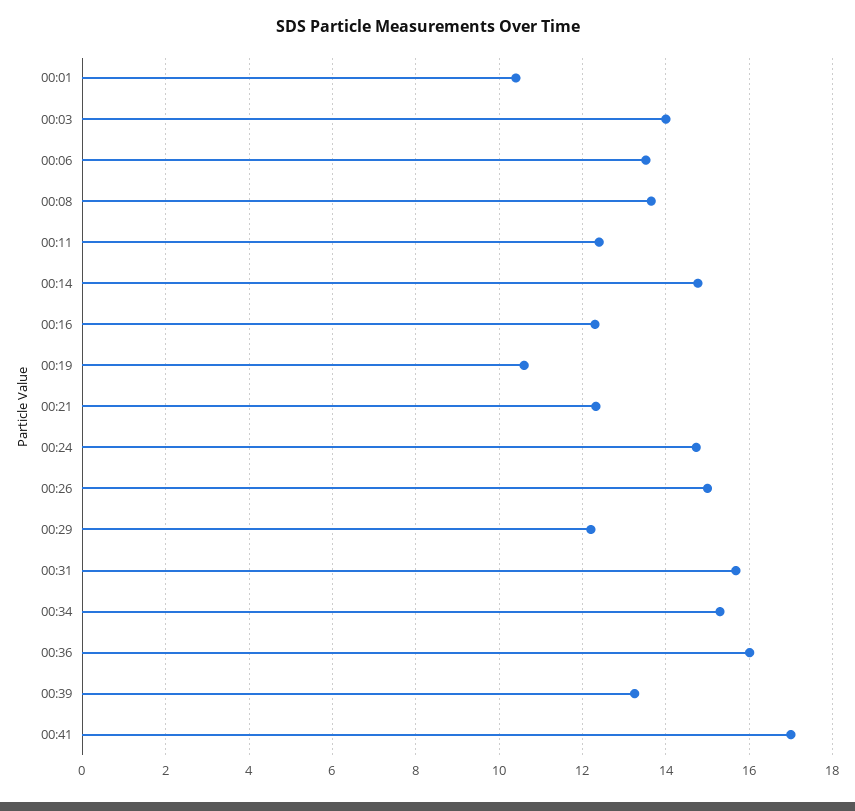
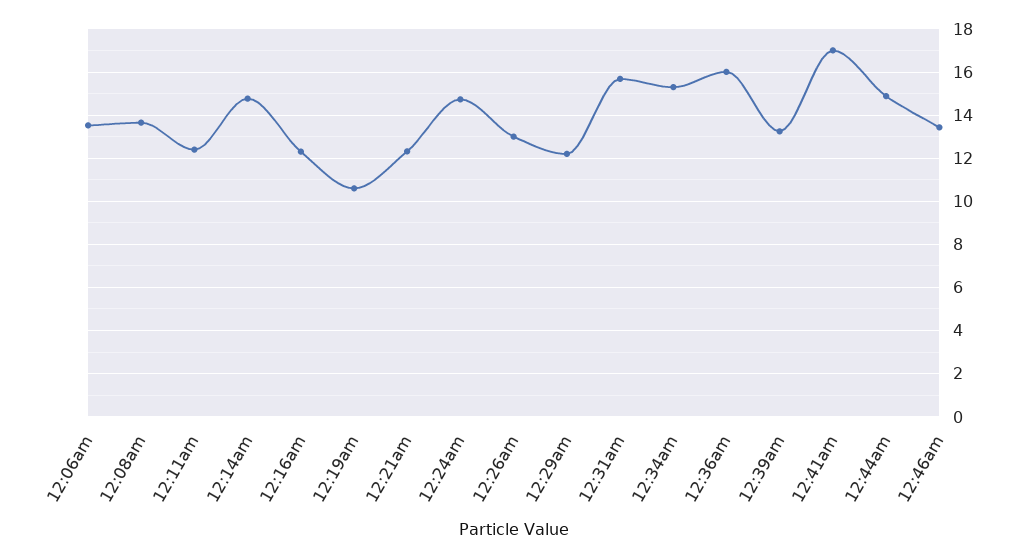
00:01: 10.4 -> none
00:03: 14 -> none
00:26: 15 -> 13
12:44am: none -> 15
12:46am: none -> 13.5

